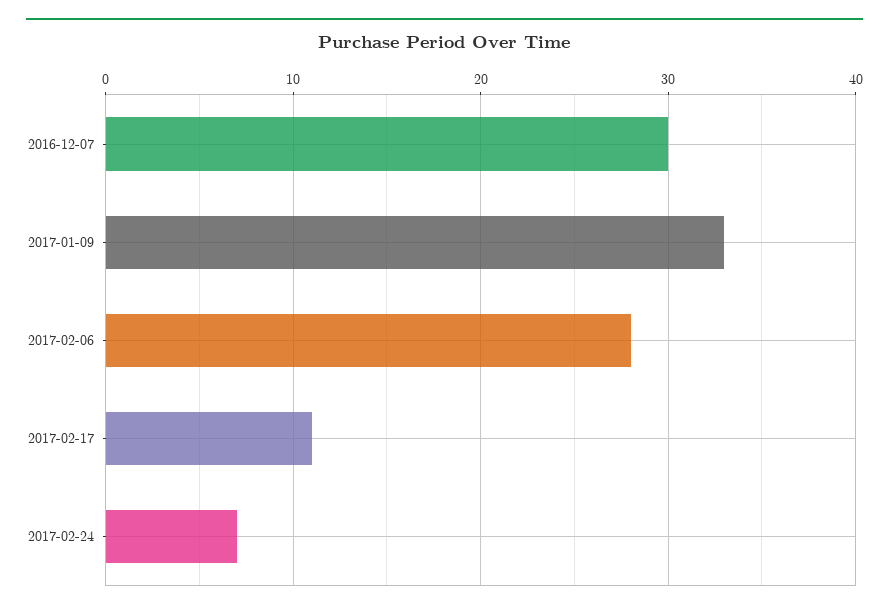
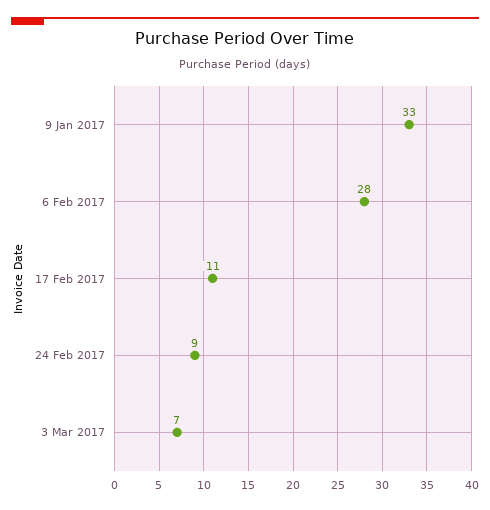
2016-12-07: 30 -> none
2017-02-24: 7 -> 9
3 Mar 2017: none -> 7

